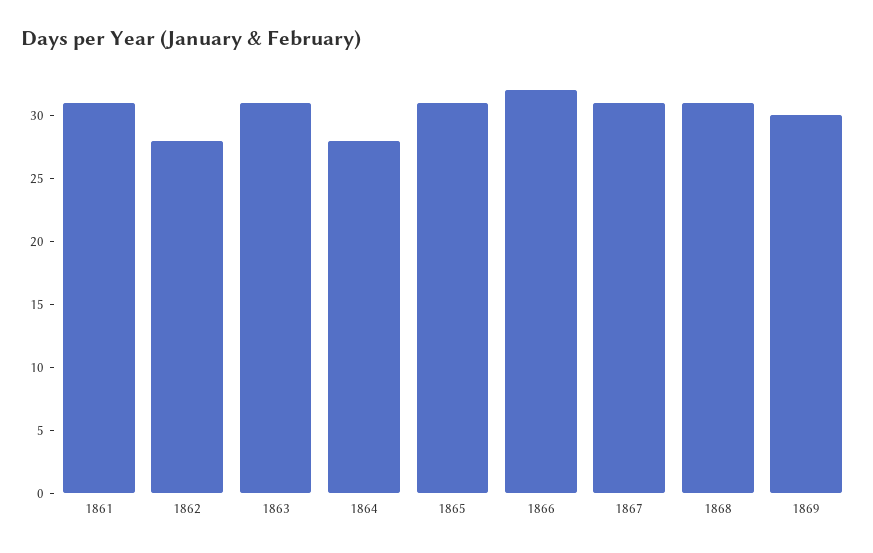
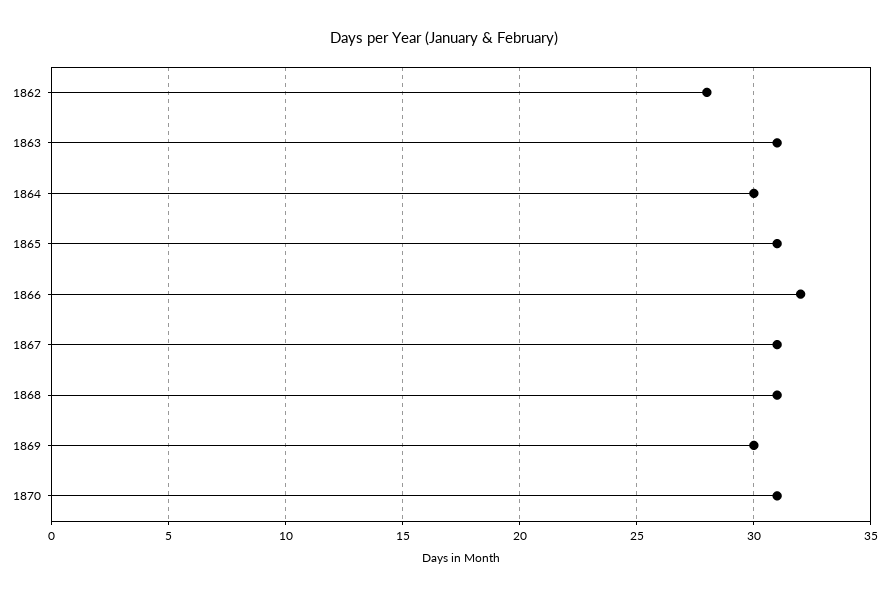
1861: 31 -> none
1864: 28 -> 30
1870: none -> 31

